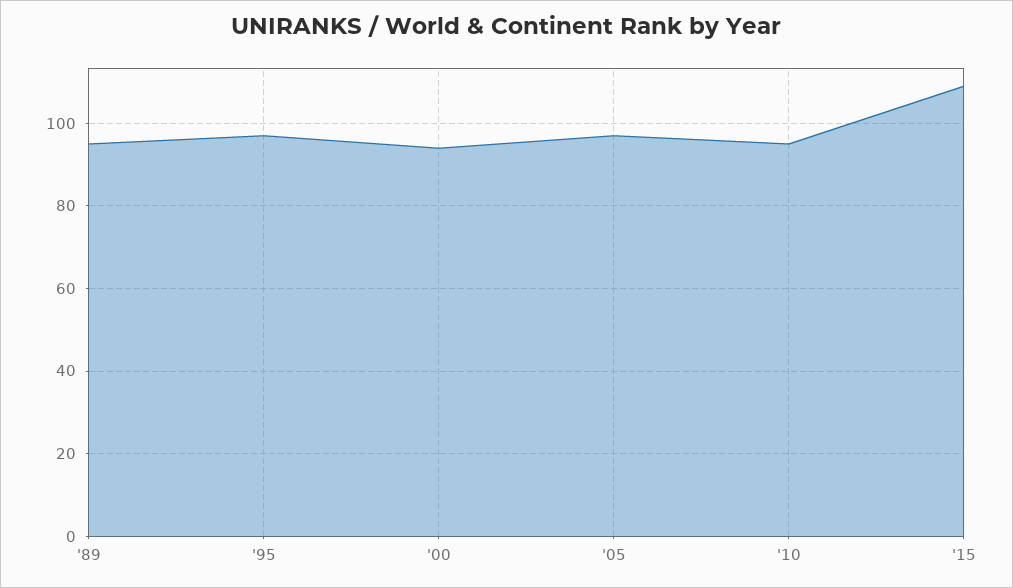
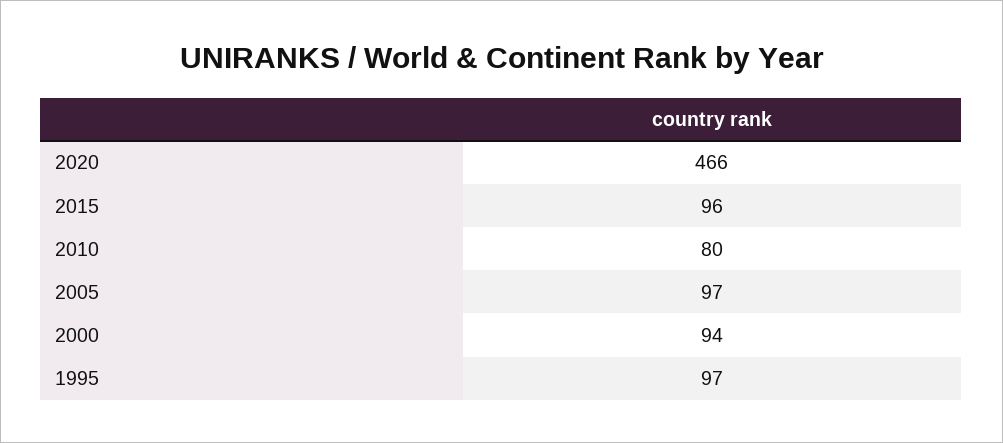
'89: 95 -> none
'10: 95 -> 80
'15: 110 -> 96
2020: none -> 466

